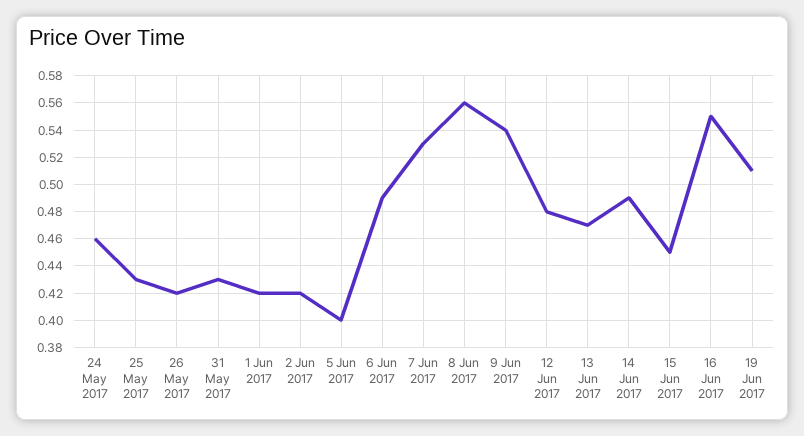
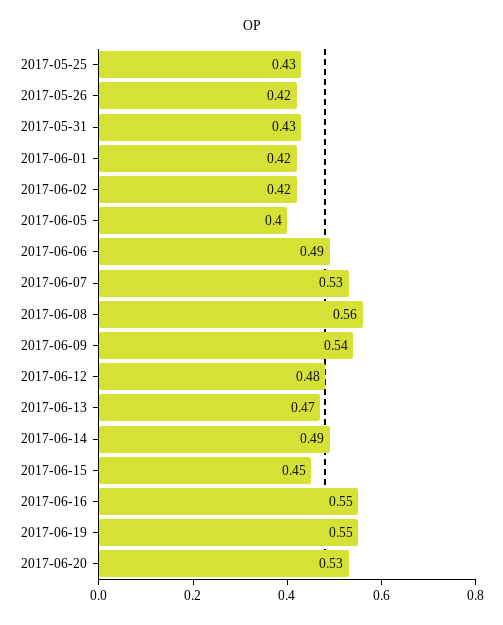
24 May 2017: 0.46 -> none
19 Jun 2017: 0.51 -> 0.55
2017-06-20: none -> 0.53

